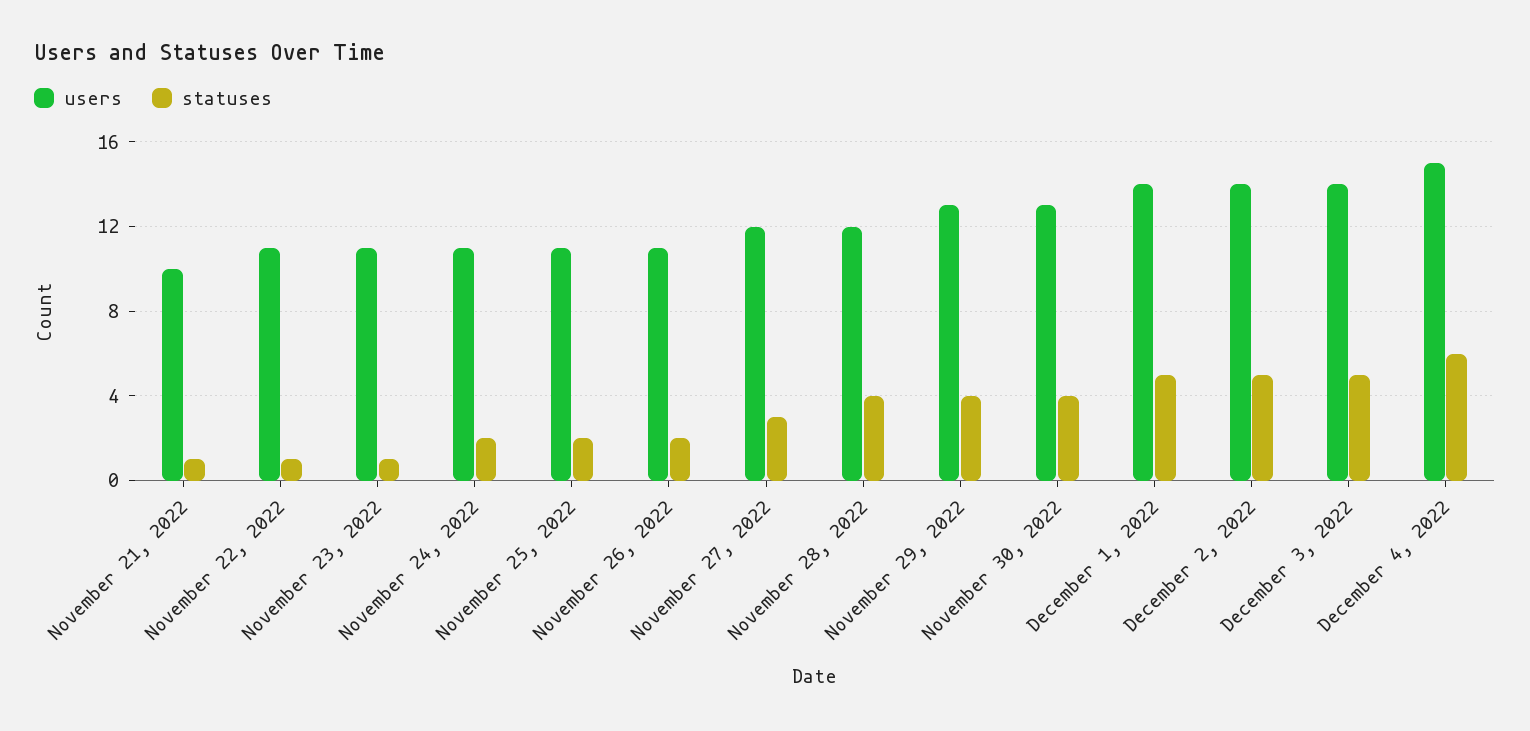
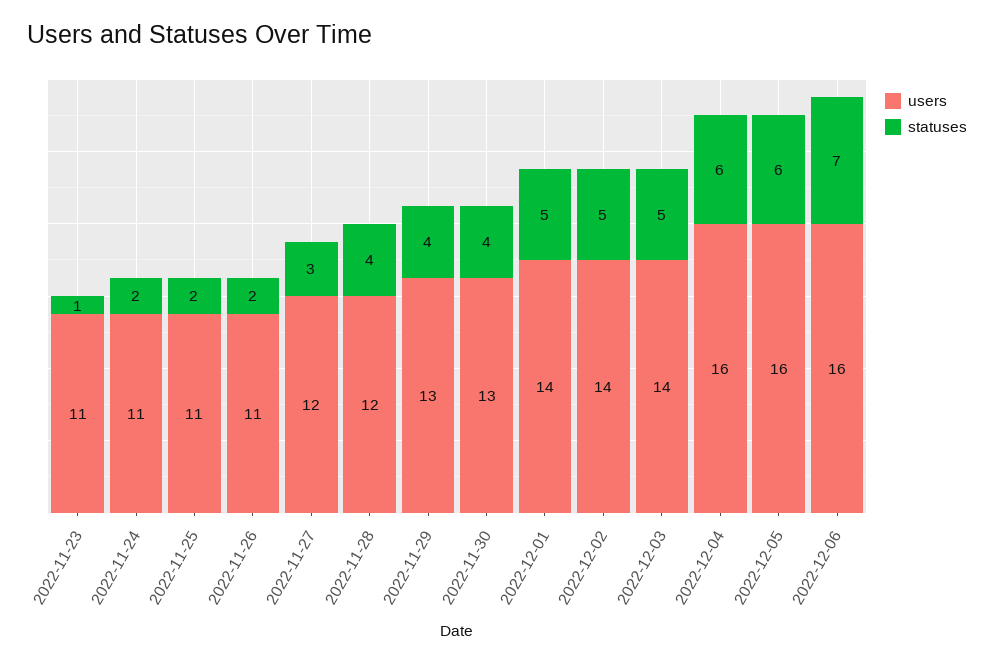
users, November 21, 2022: 10 -> none
statuses, November 21, 2022: 1 -> none
users, November 22, 2022: 11 -> none
statuses, November 22, 2022: 1 -> none
users, December 4, 2022: 15 -> 16
users, 2022-12-05: none -> 16
statuses, 2022-12-05: none -> 6
users, 2022-12-06: none -> 16
statuses, 2022-12-06: none -> 7

